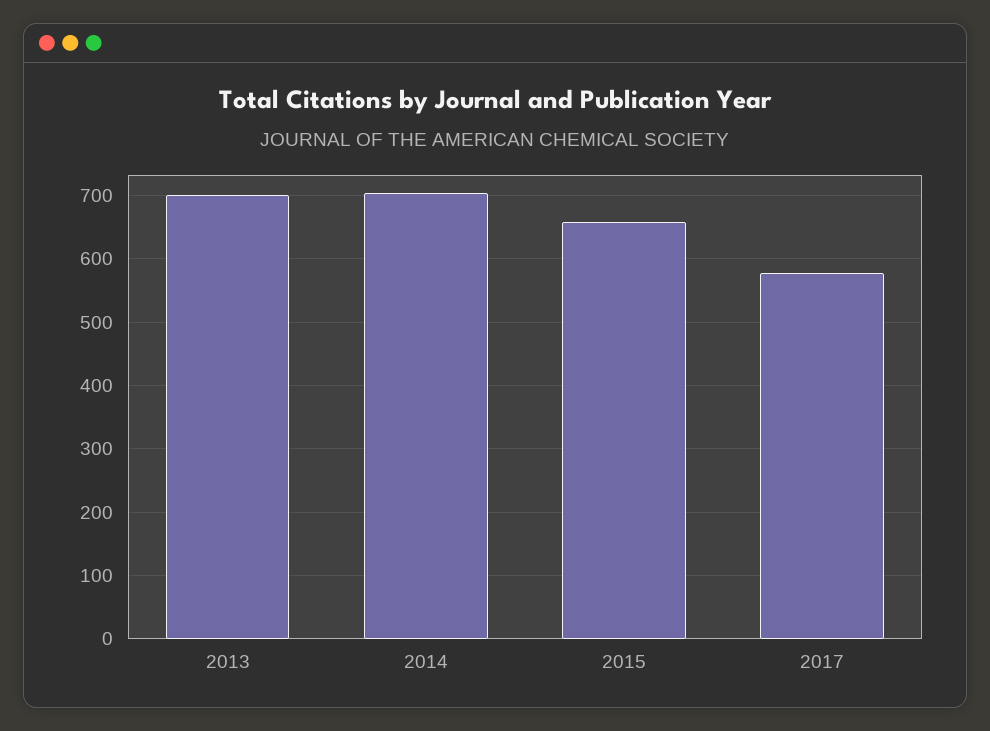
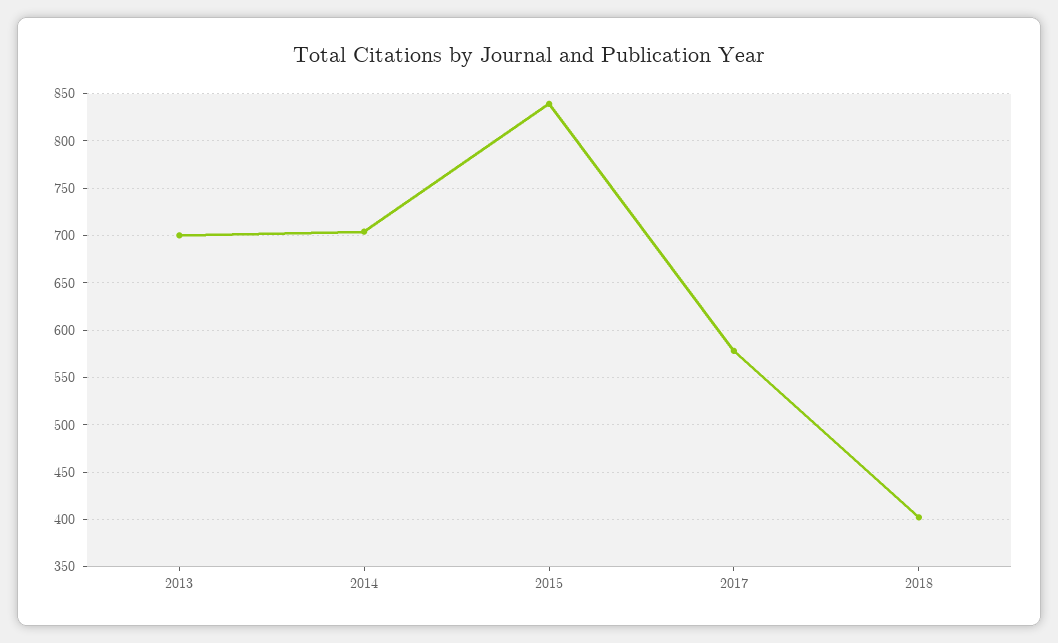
2015: 660 -> 840
2018: none -> 400

